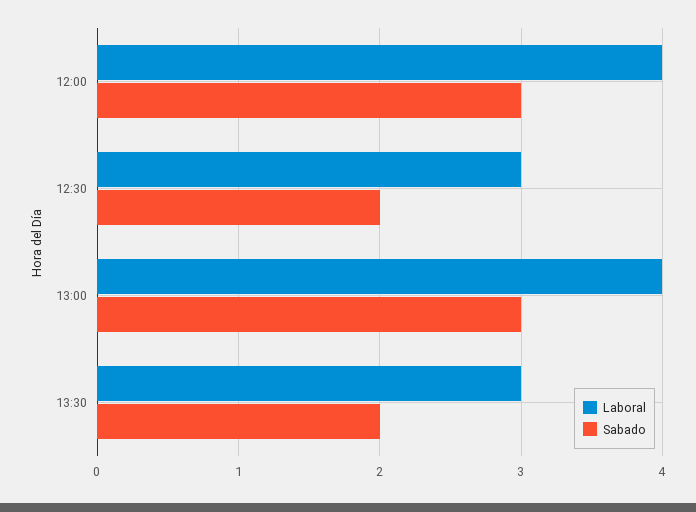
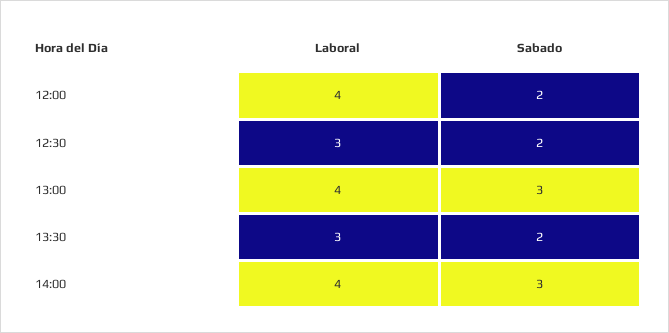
Sabado, 12:00: 3 -> 2
Laboral, 14:00: none -> 4
Sabado, 14:00: none -> 3

